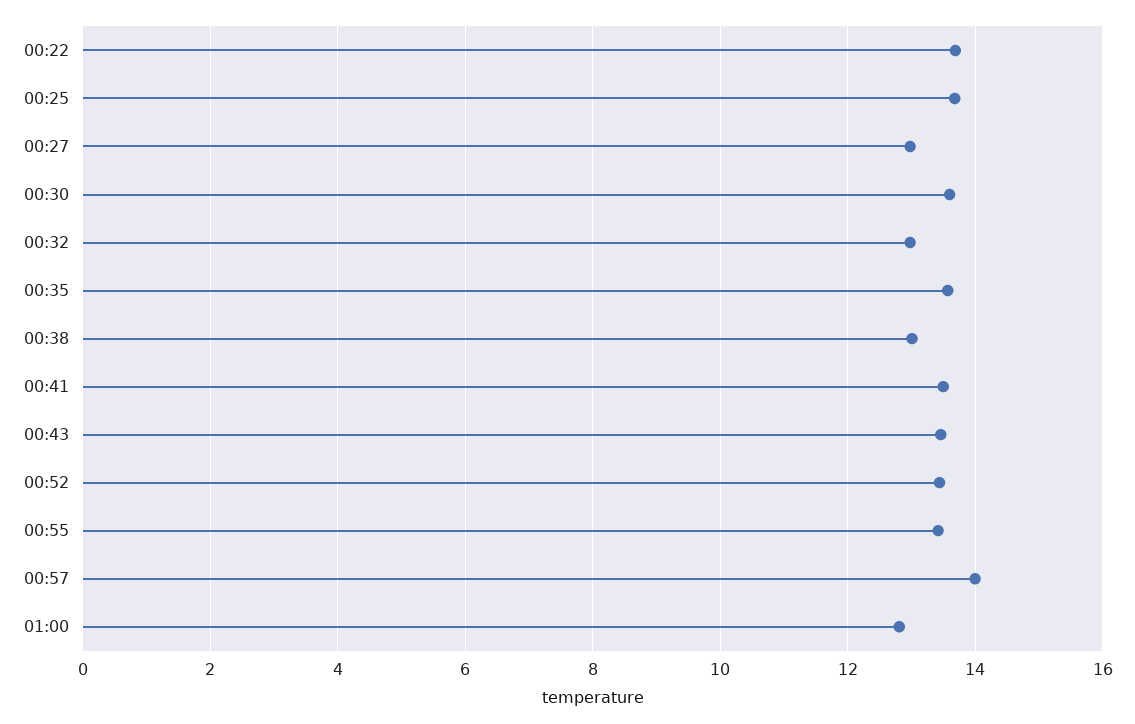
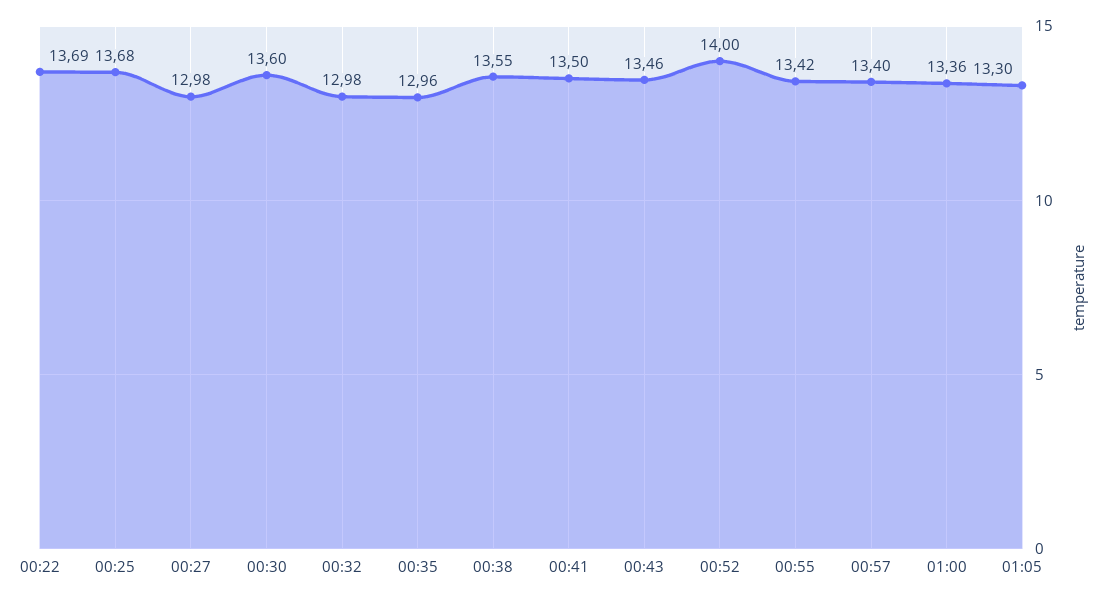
00:35: 13.6 -> 12.96
00:38: 13 -> 13.55
00:52: 13.4 -> 14
00:57: 14 -> 13.4
01:00: 12.8 -> 13.36
01:05: none -> 13.3

